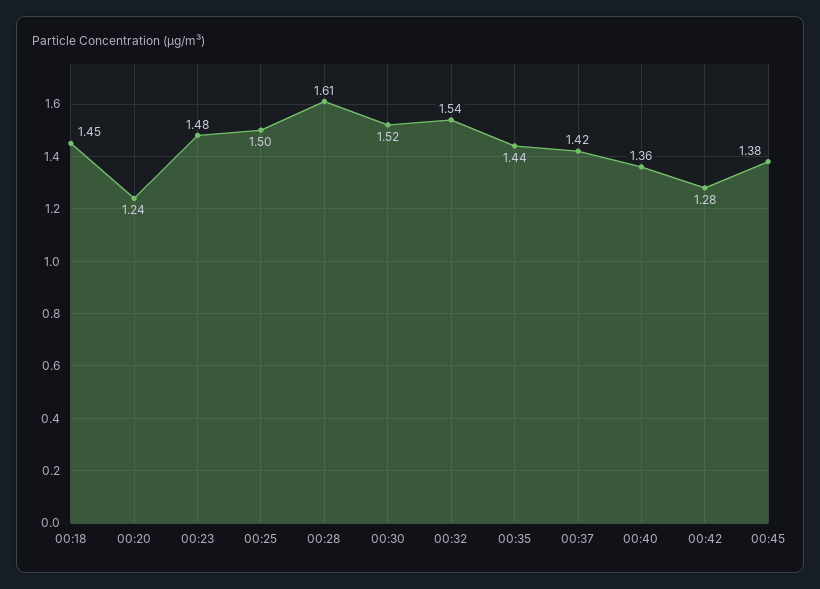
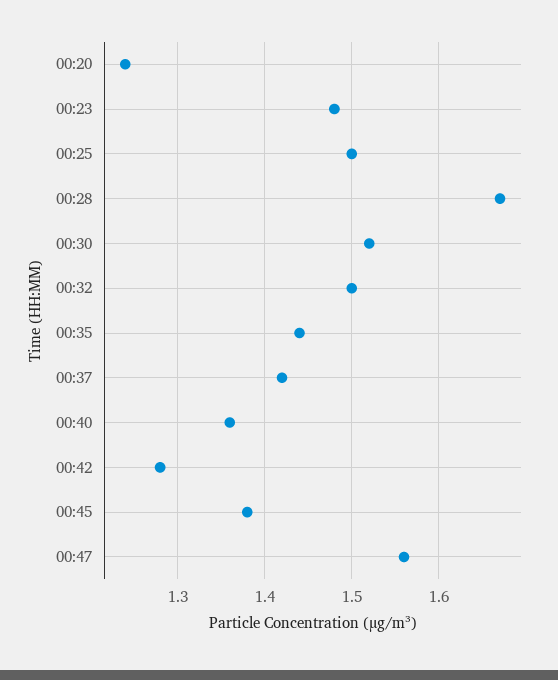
00:18: 1.45 -> none
00:28: 1.61 -> 1.67
00:32: 1.54 -> 1.5
00:47: none -> 1.56

